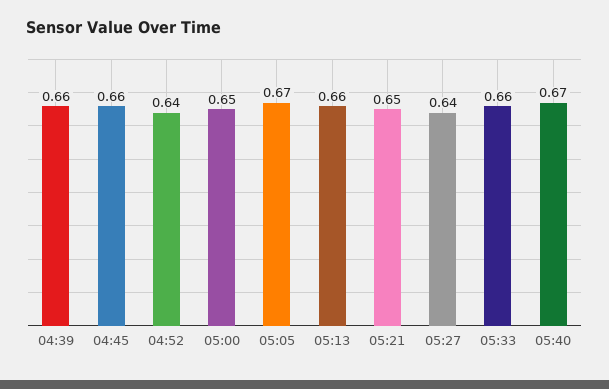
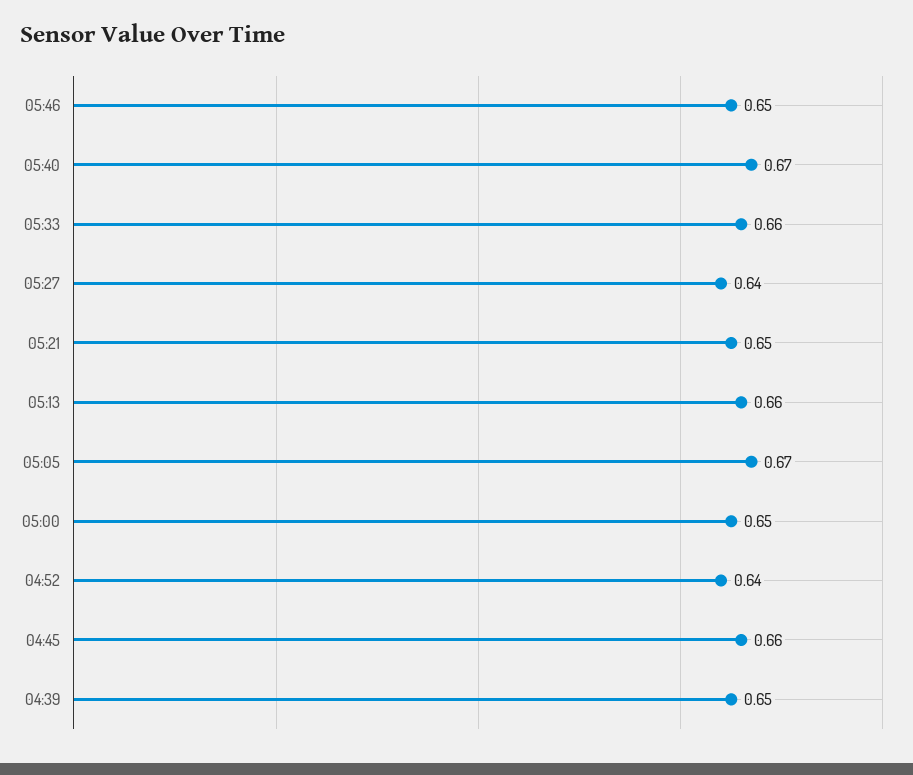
04:39: 0.66 -> 0.65
05:46: none -> 0.65

